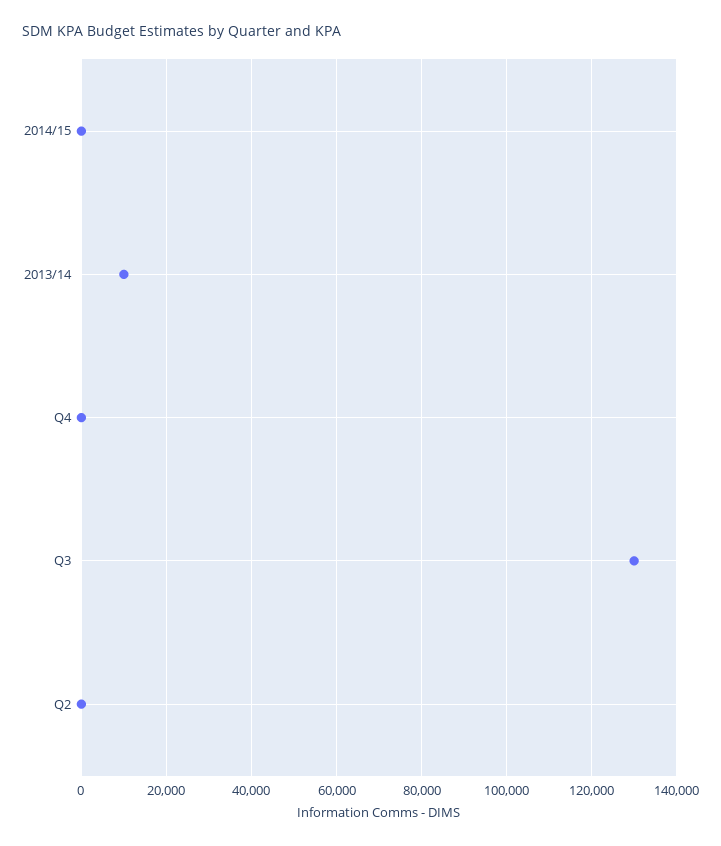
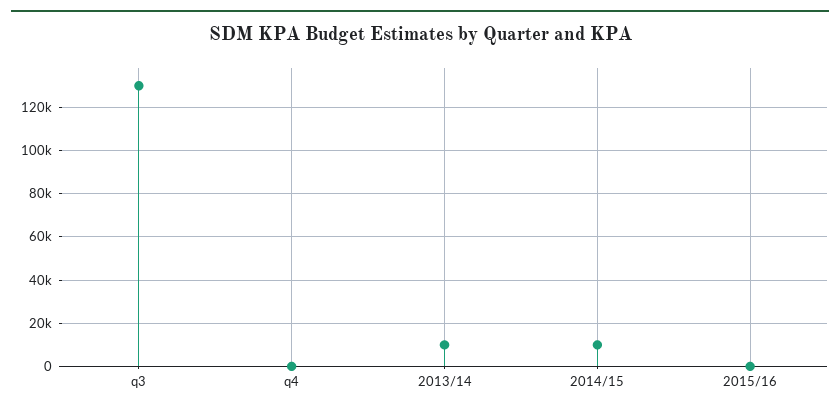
2014/15: 0 -> 10000
Q2: 0 -> none
2015/16: none -> 0

